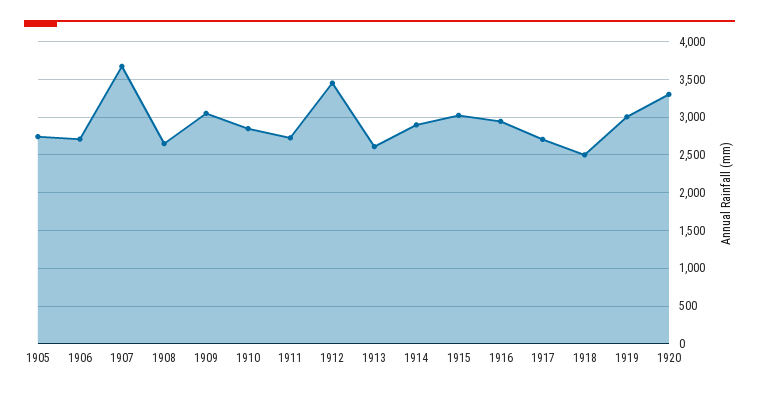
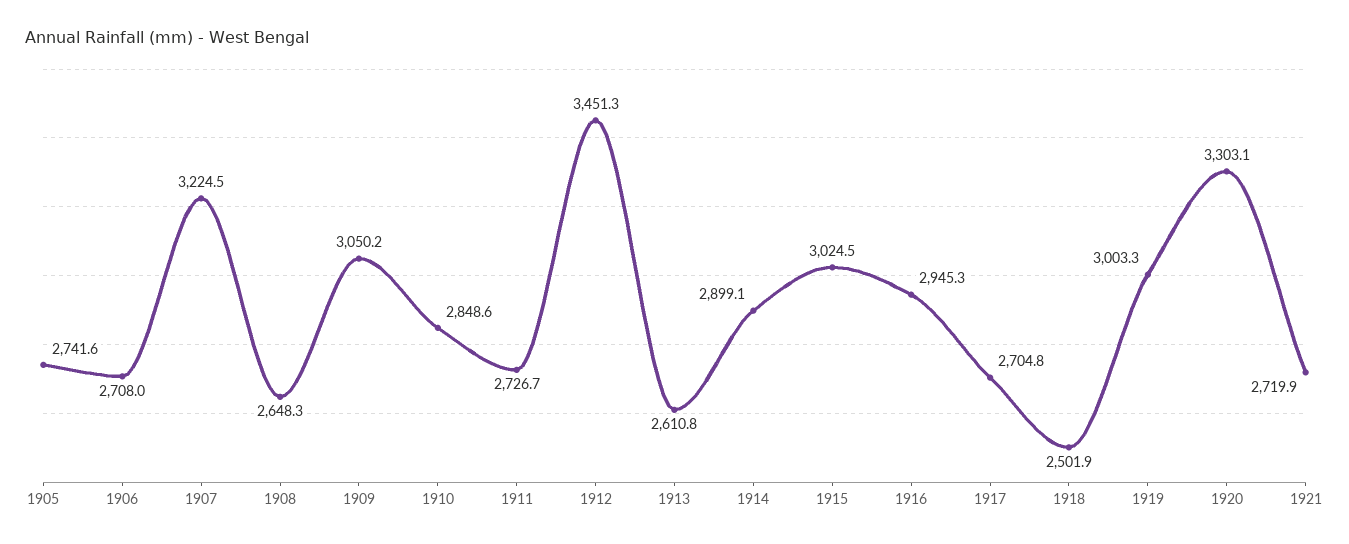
1907: 3700 -> 3224.5
1921: none -> 2719.9

